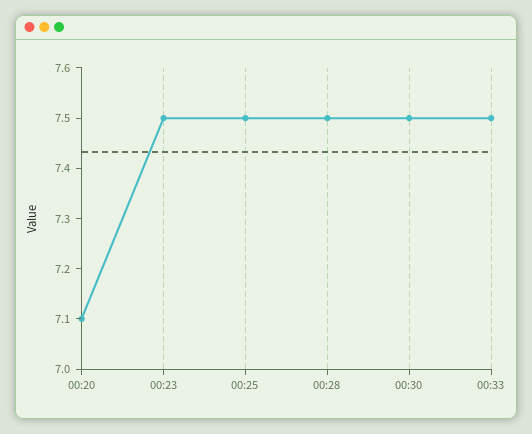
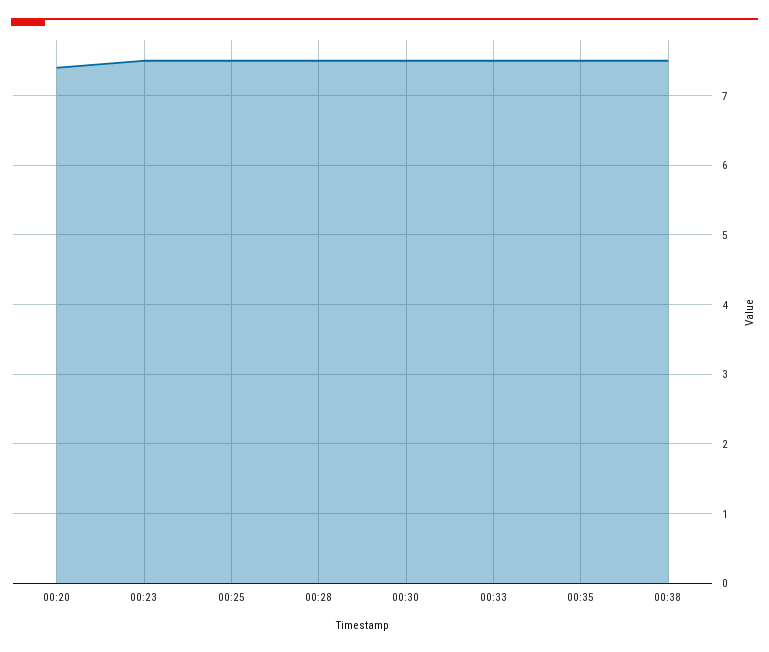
00:20: 7.1 -> 7.4
00:35: none -> 7.5
00:38: none -> 7.5

